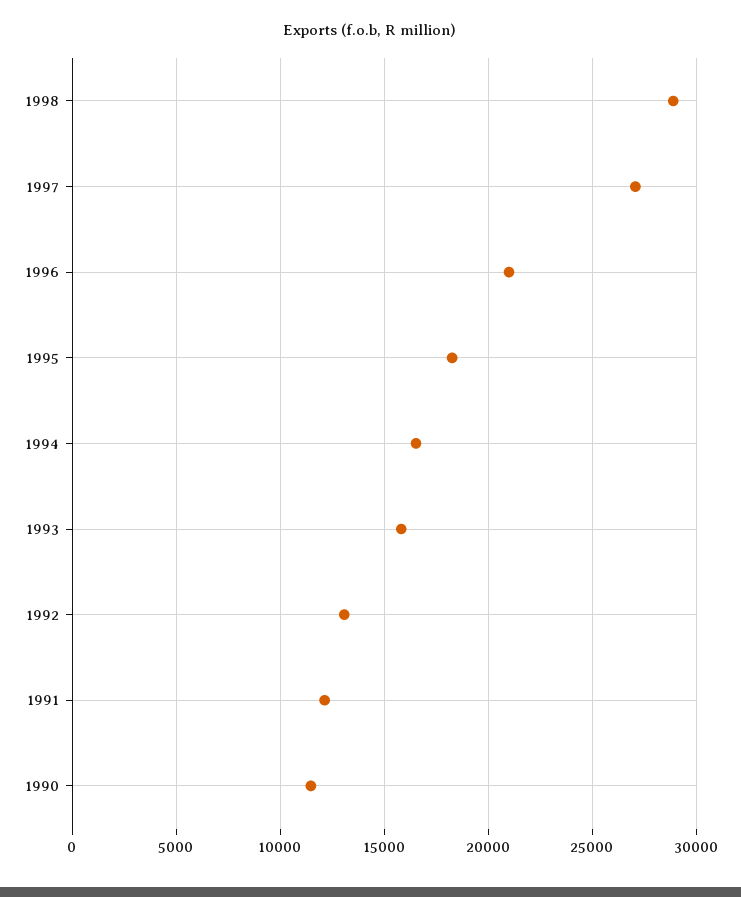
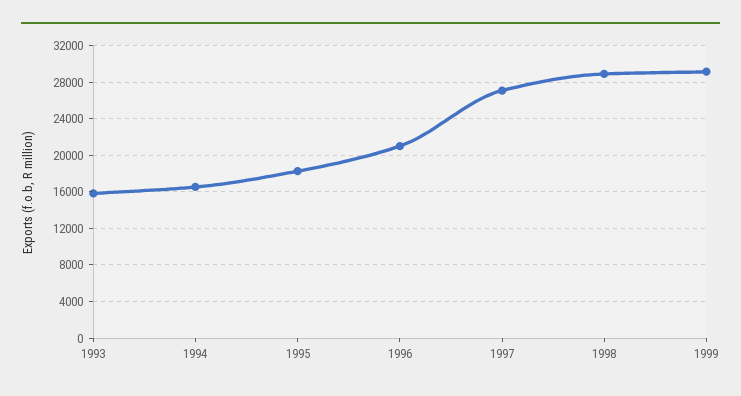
1992: 13000 -> none
1991: 12000 -> none
1990: 11500 -> none
1999: none -> 29000

